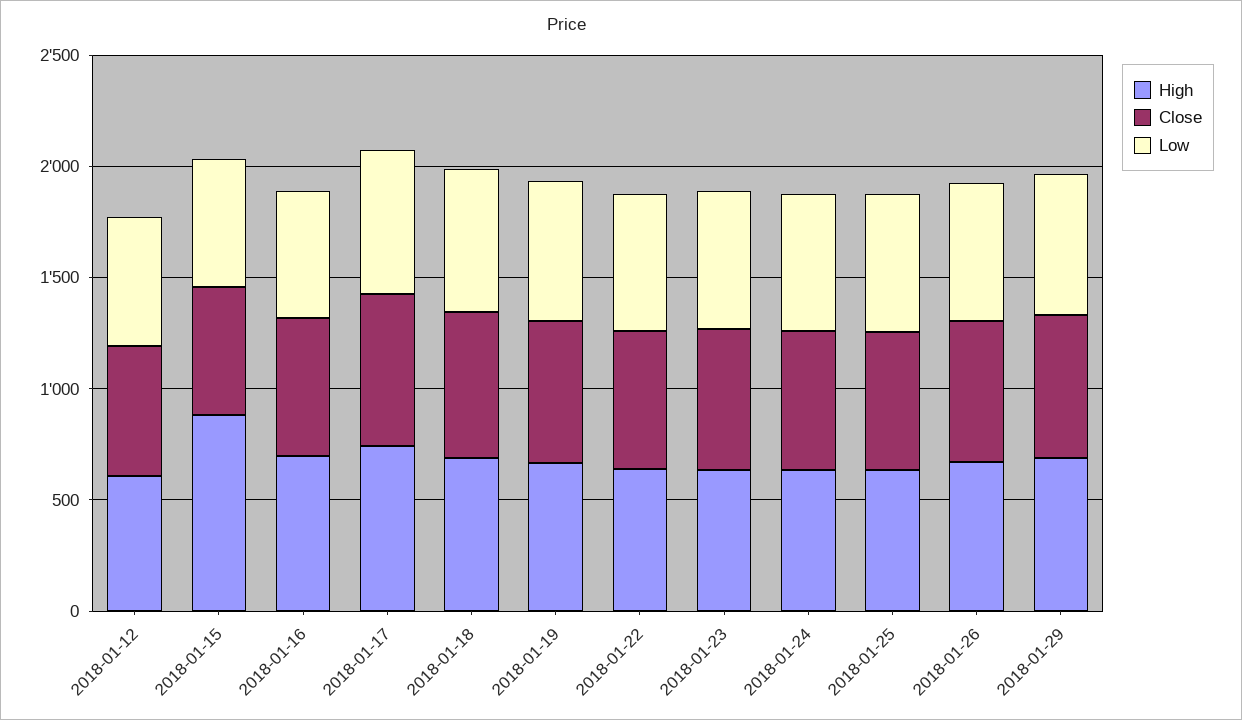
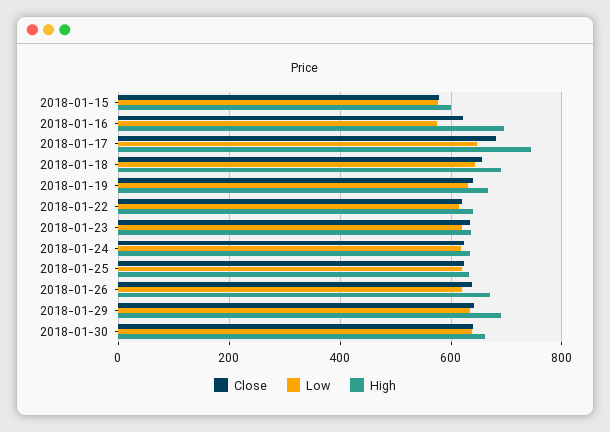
High, 2018-01-12: 600 -> none
Close, 2018-01-12: 600 -> none
Low, 2018-01-12: 600 -> none
High, 2018-01-15: 900 -> 600
Close, 2018-01-30: none -> 640
Low, 2018-01-30: none -> 640
High, 2018-01-30: none -> 660

